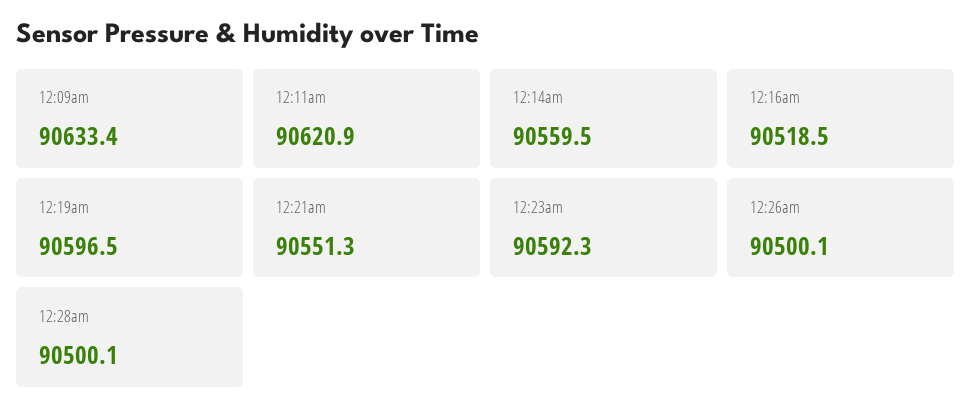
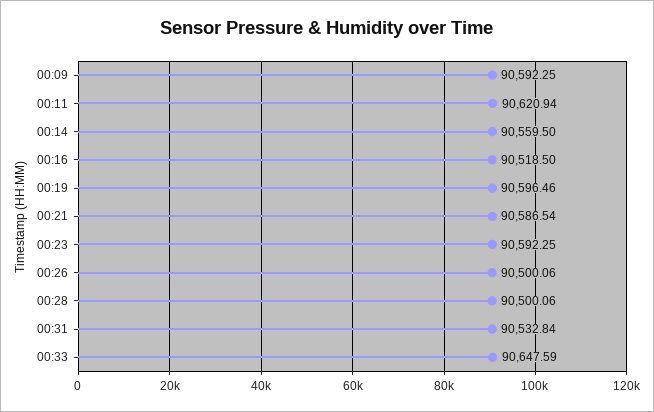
12:09am: 90633.4 -> 90592.25
12:21am: 90551.3 -> 90586.54
00:31: none -> 90532.84
00:33: none -> 90647.59

